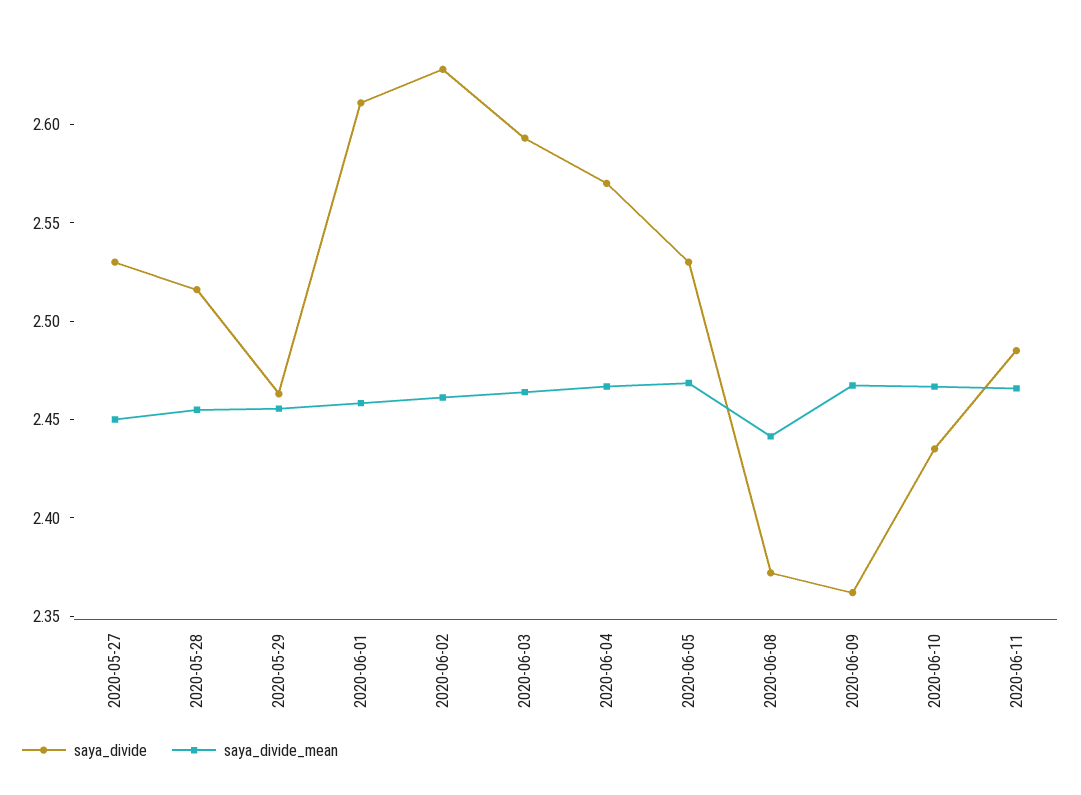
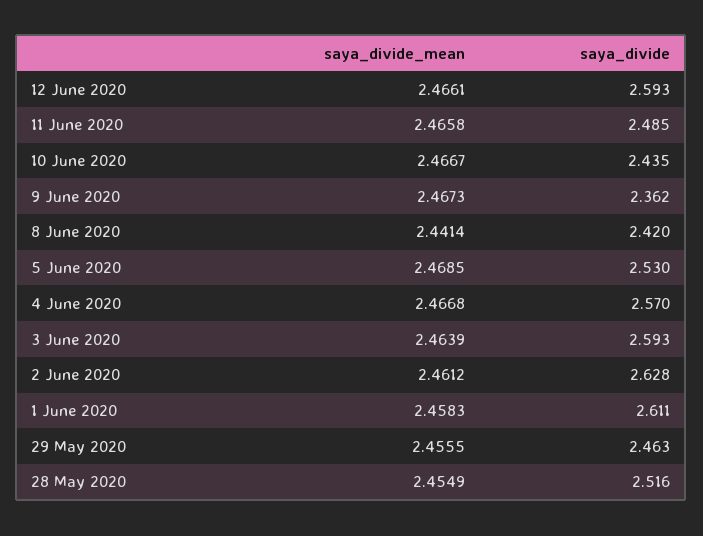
saya_divide, 2020-05-27: 2.53 -> none
saya_divide_mean, 2020-05-27: 2.45 -> none
saya_divide, 2020-06-08: 2.37 -> 2.42
saya_divide_mean, 12 June 2020: none -> 2.4661
saya_divide, 12 June 2020: none -> 2.593

